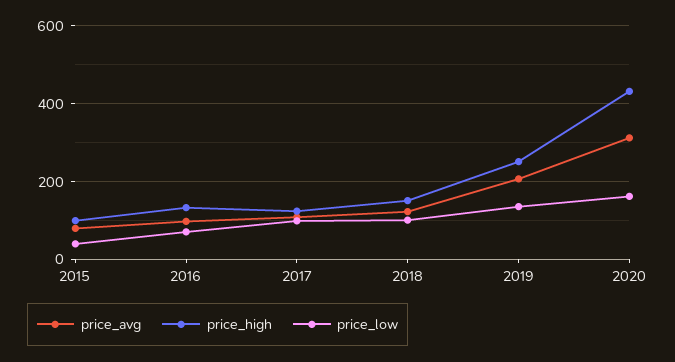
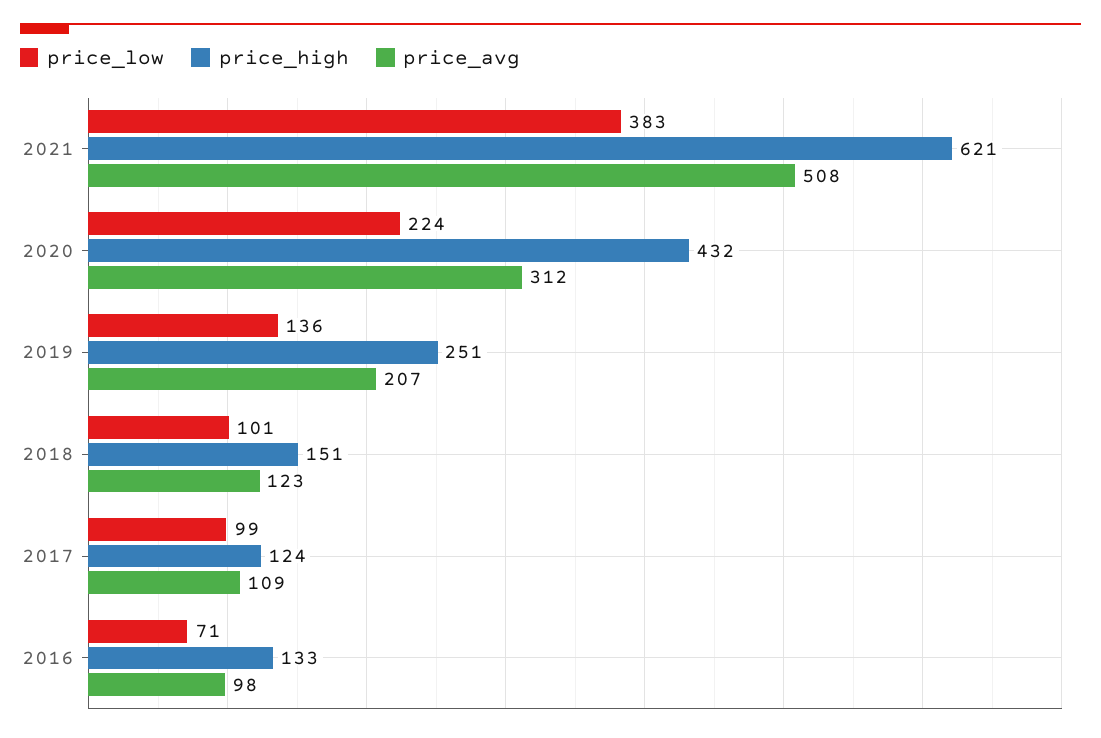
price_avg, 2015: 80 -> none
price_high, 2015: 100 -> none
price_low, 2015: 40 -> none
price_low, 2020: 160 -> 224
price_low, 2021: none -> 383
price_high, 2021: none -> 621
price_avg, 2021: none -> 508

